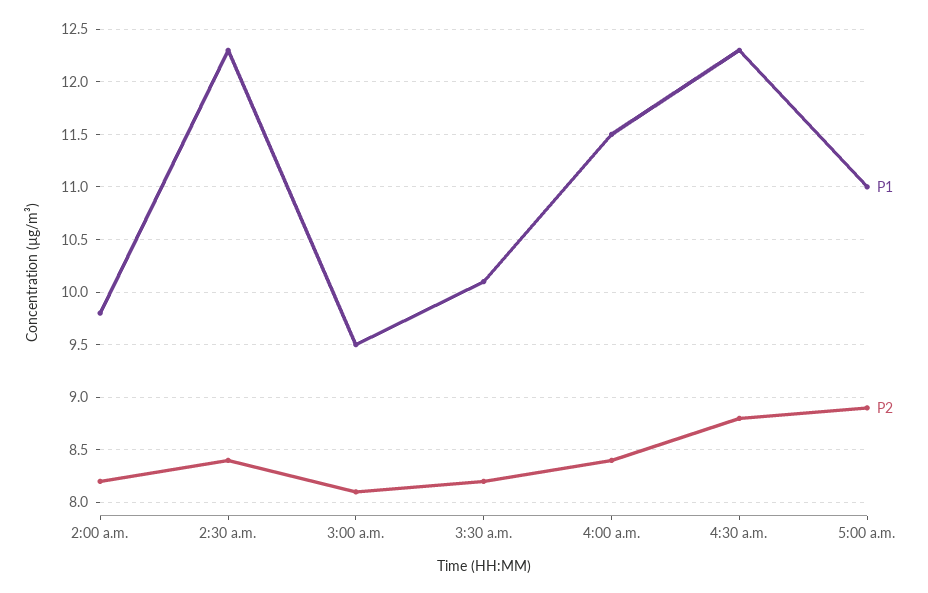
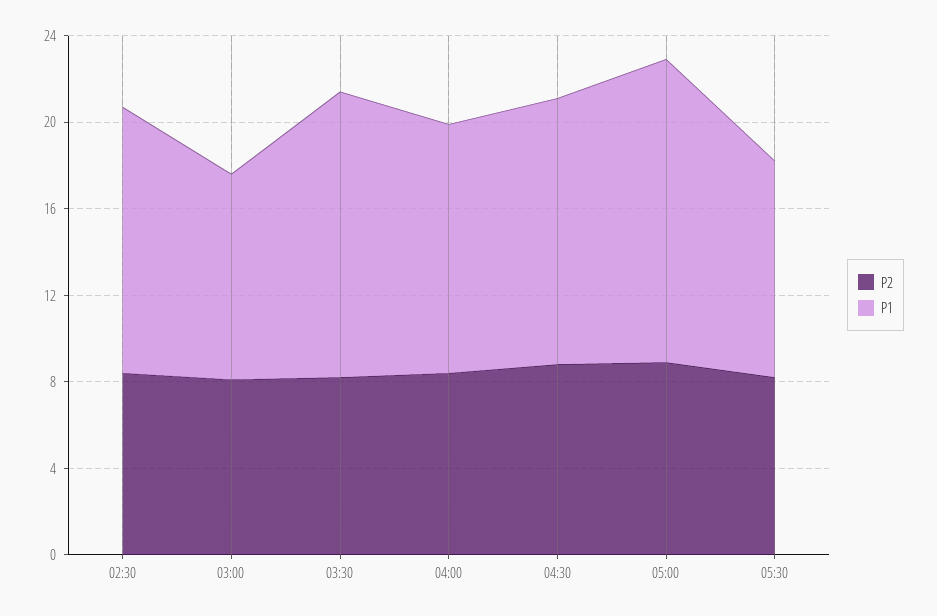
P1, 2:00 a.m.: 9.8 -> none
P2, 2:00 a.m.: 8.2 -> none
P1, 3:30 a.m.: 10.1 -> 13
P1, 5:00 a.m.: 11 -> 14
P2, 05:30: none -> 8
P1, 05:30: none -> 10

